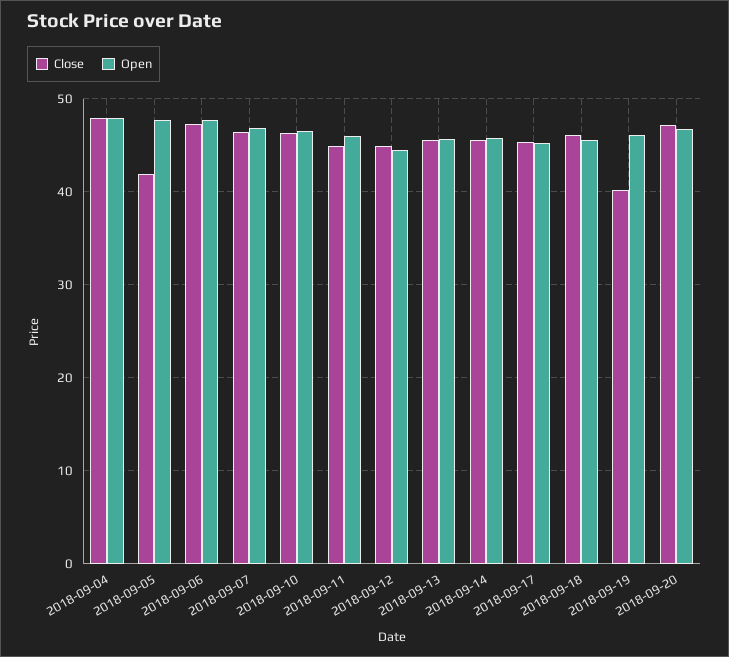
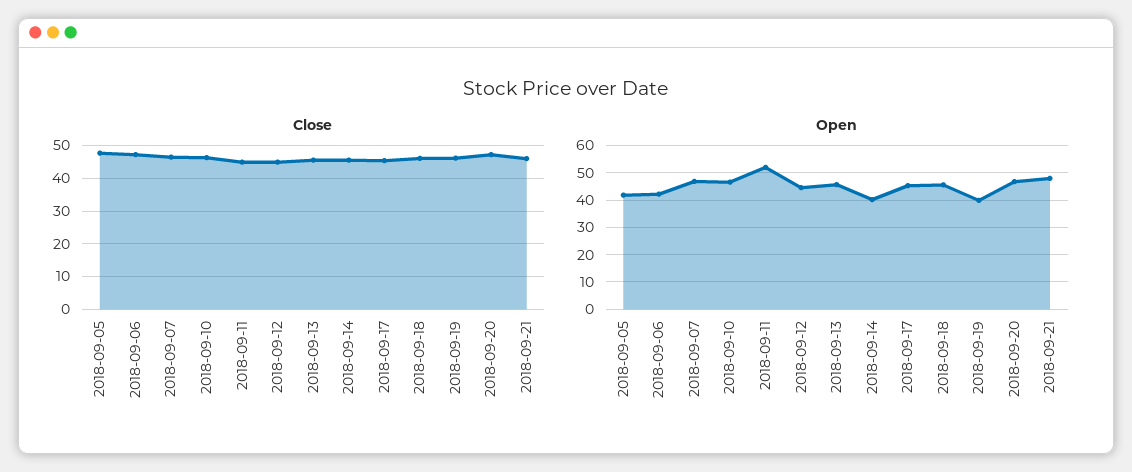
Close, 2018-09-04: 48 -> none
Open, 2018-09-04: 48 -> none
Close, 2018-09-05: 42 -> 48
Open, 2018-09-05: 48 -> 42.5
Open, 2018-09-06: 48 -> 42.5
Open, 2018-09-11: 46 -> 52.5
Open, 2018-09-14: 46 -> 40
Close, 2018-09-19: 40 -> 46
Open, 2018-09-19: 46 -> 40
Close, 2018-09-21: none -> 46
Open, 2018-09-21: none -> 47.5

